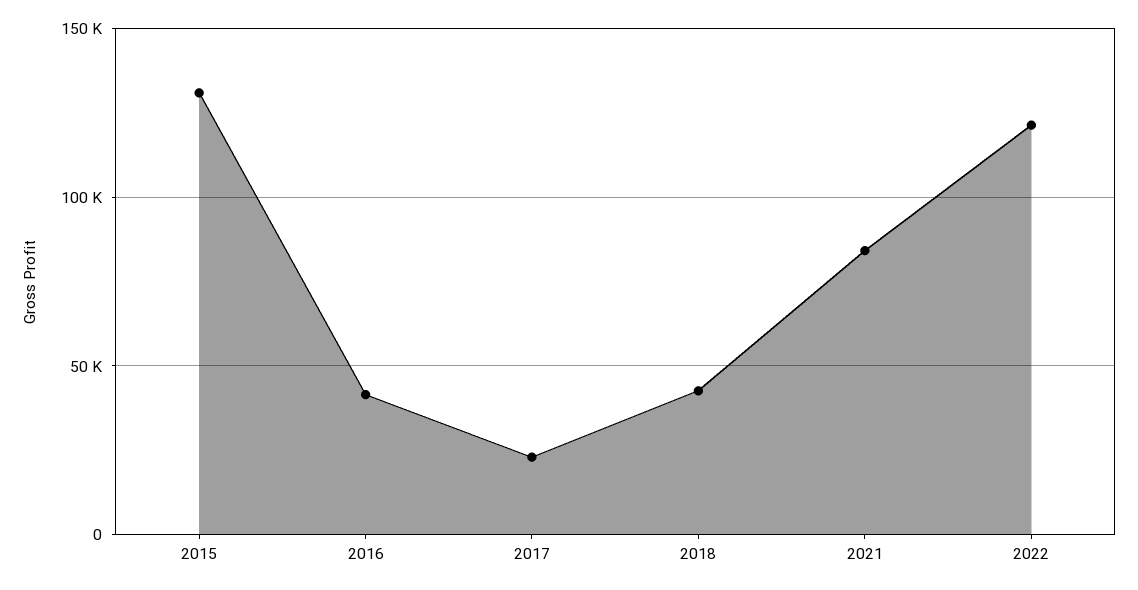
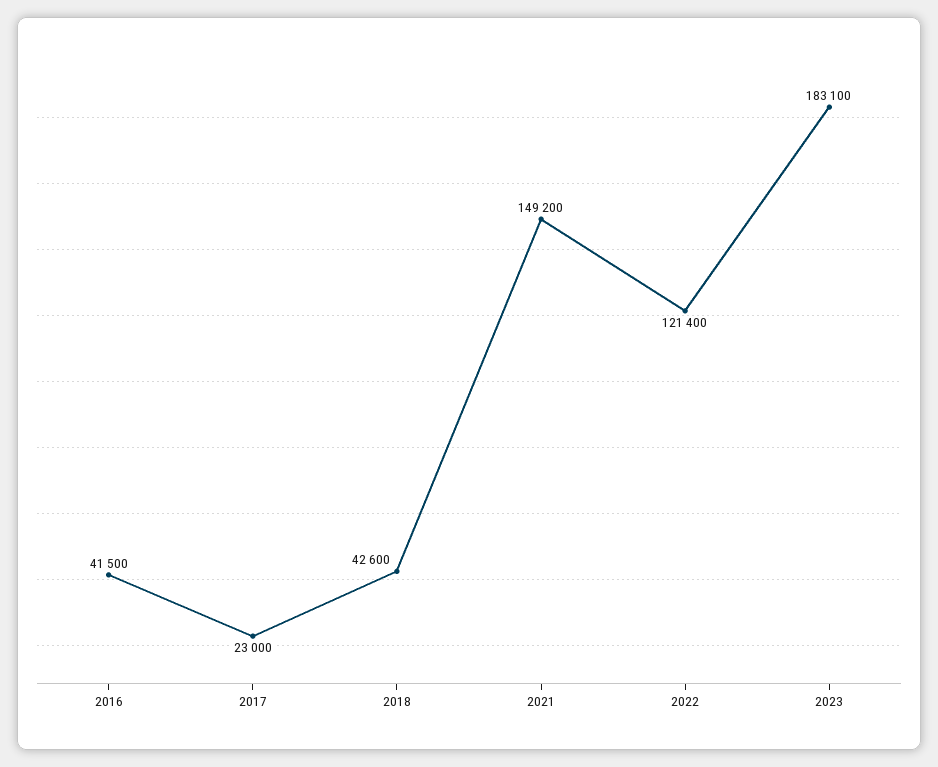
2015: 130000 -> none
2021: 85000 -> 149200
2023: none -> 183100

